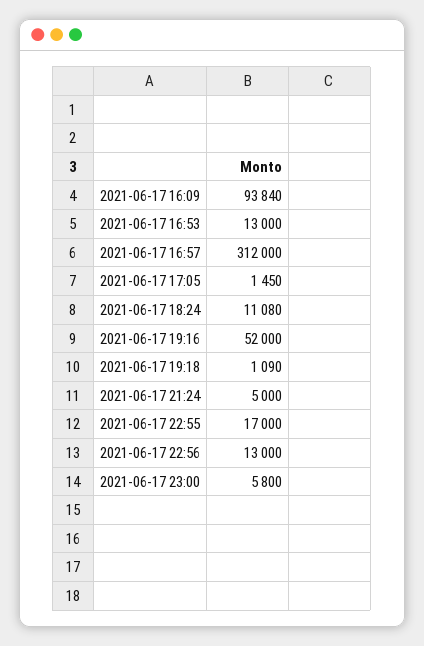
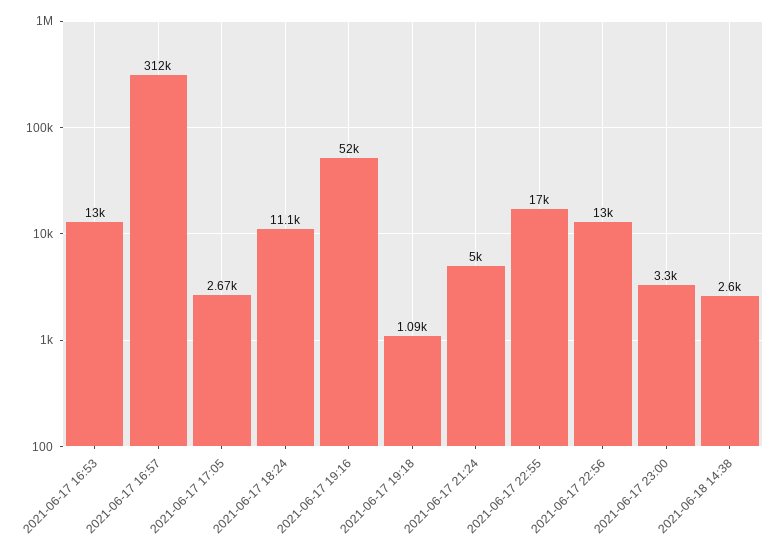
2021-06-17 16:09: 93840 -> none
2021-06-17 17:05: 1450 -> 2670
2021-06-17 23:00: 5800 -> 3300
2021-06-18 14:38: none -> 2600

